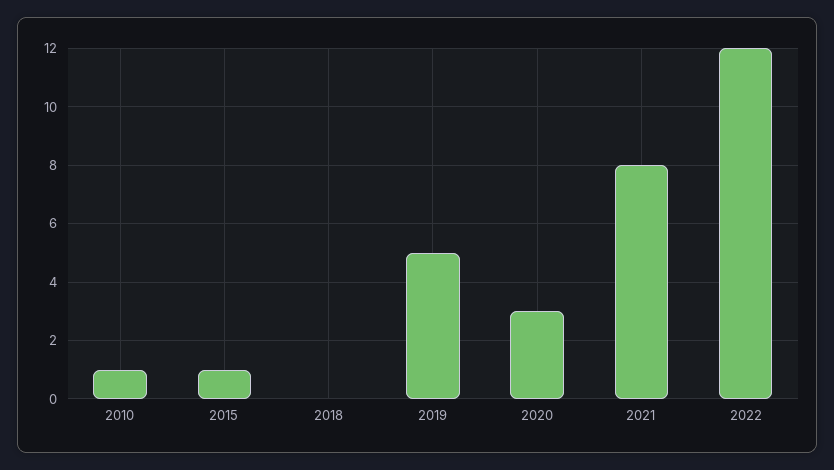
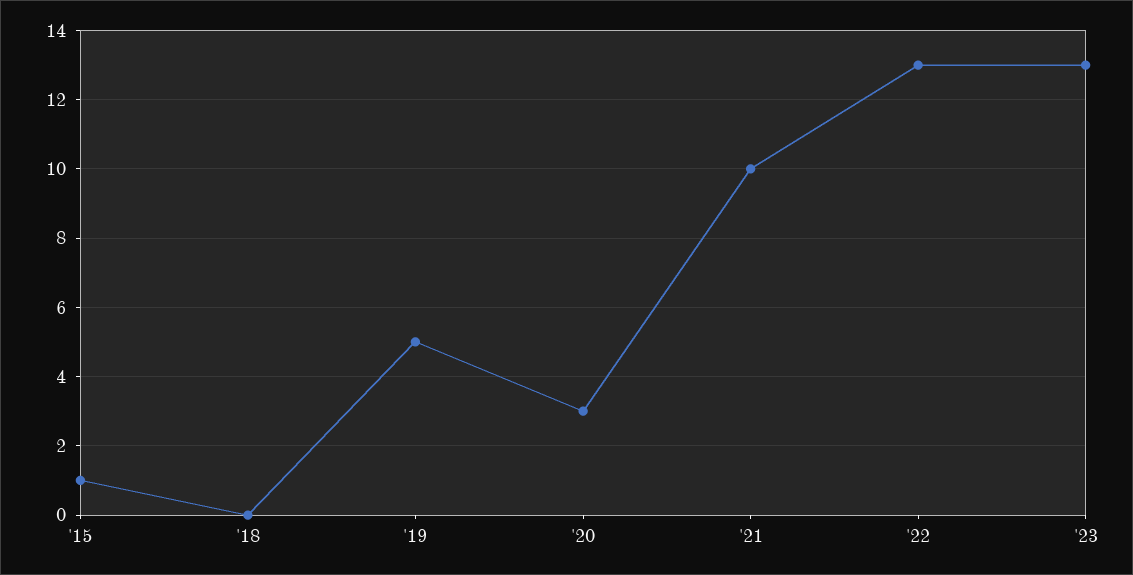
2010: 1 -> none
2021: 8 -> 10
2022: 12 -> 13
'23: none -> 13

